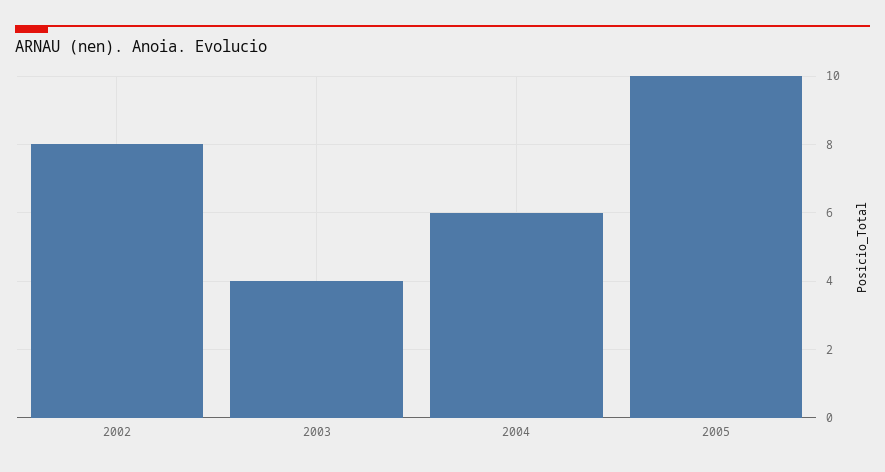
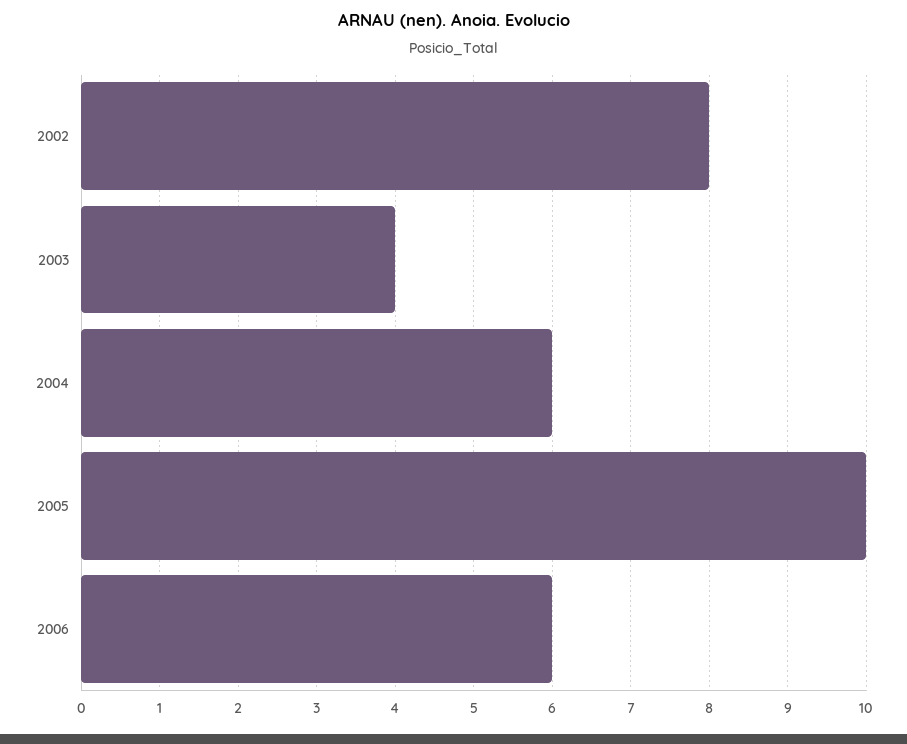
2006: none -> 6

